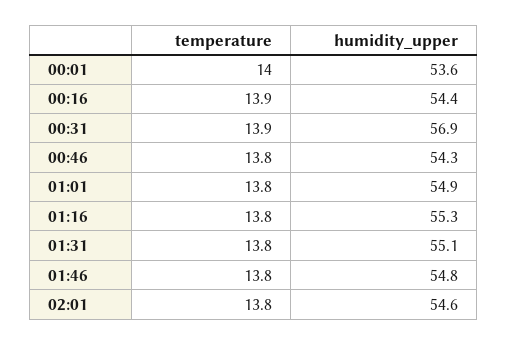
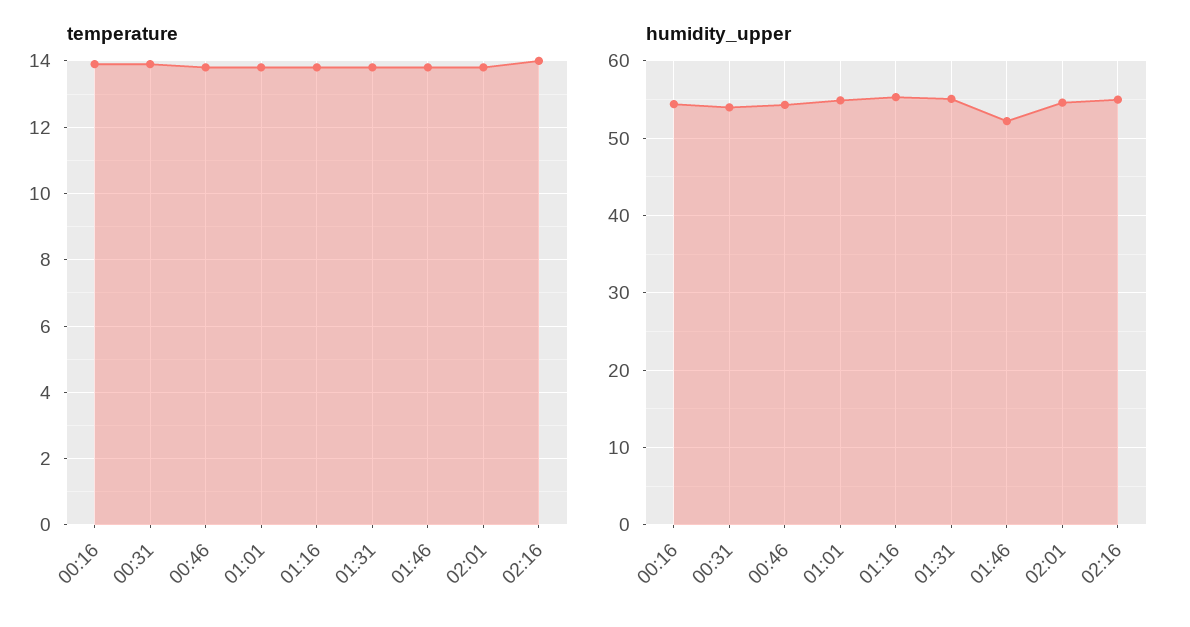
temperature, 00:01: 14 -> none
humidity_upper, 00:01: 53.6 -> none
humidity_upper, 00:31: 56.9 -> 54
humidity_upper, 01:46: 54.8 -> 52
temperature, 02:16: none -> 14
humidity_upper, 02:16: none -> 55

